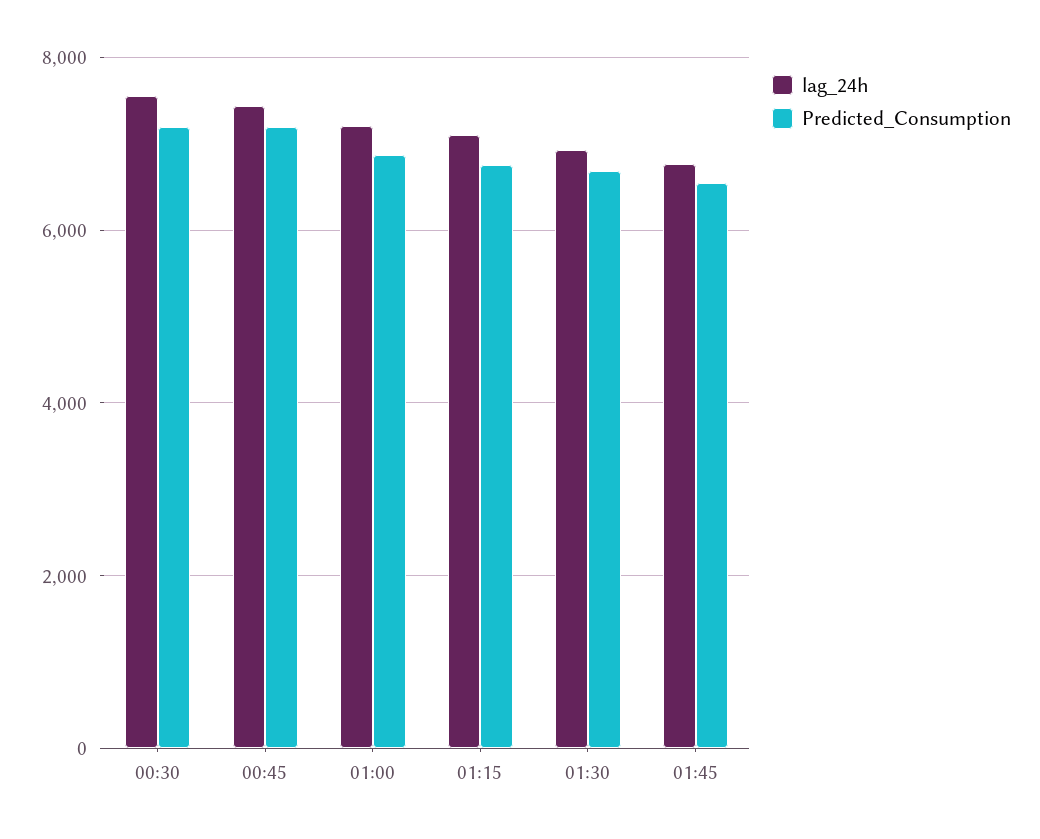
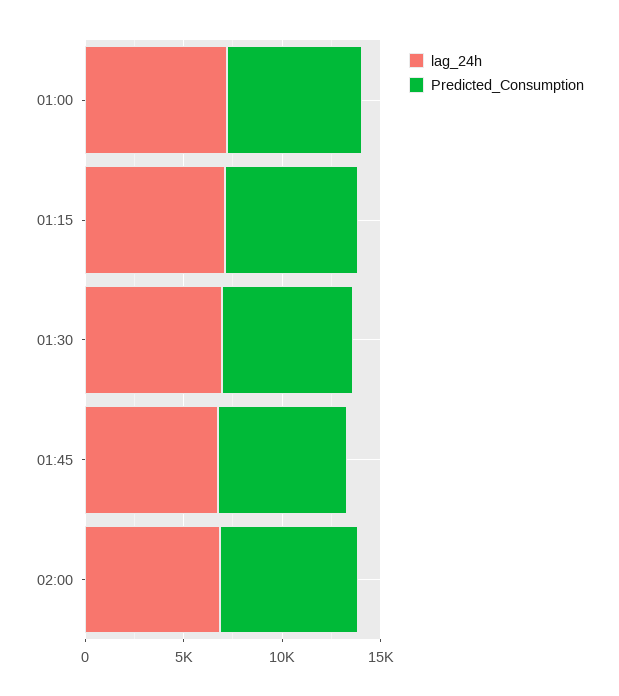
lag_24h, 00:30: 7600 -> none
Predicted_Consumption, 00:30: 7200 -> none
lag_24h, 00:45: 7400 -> none
Predicted_Consumption, 00:45: 7200 -> none
lag_24h, 02:00: none -> 7000
Predicted_Consumption, 02:00: none -> 7000

